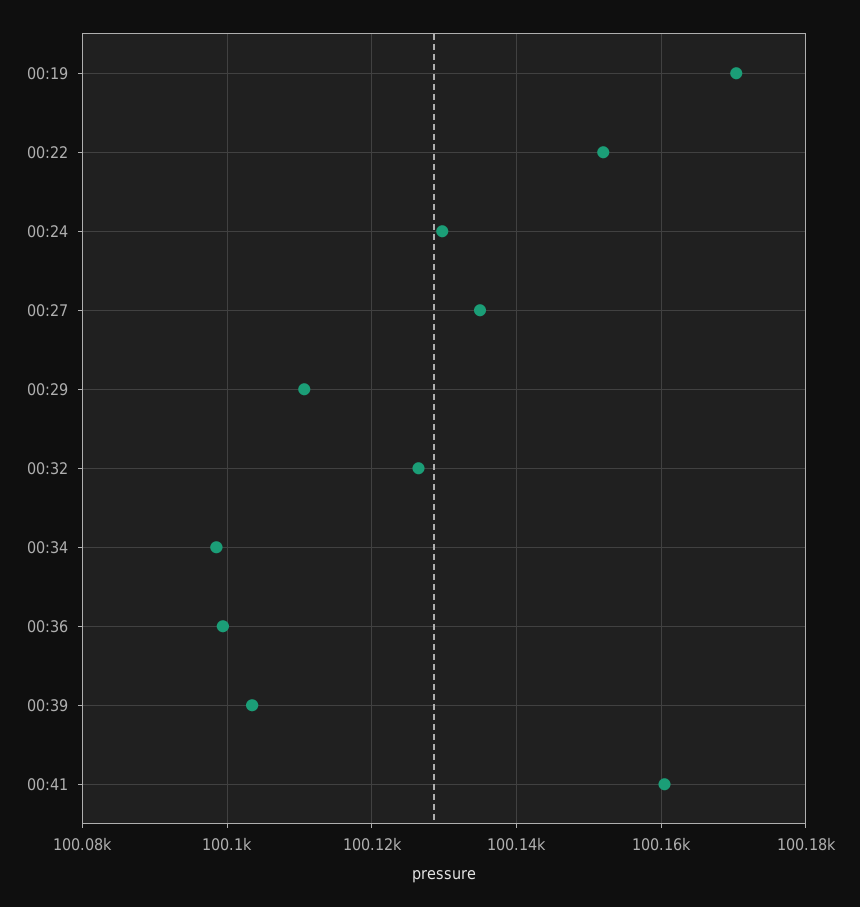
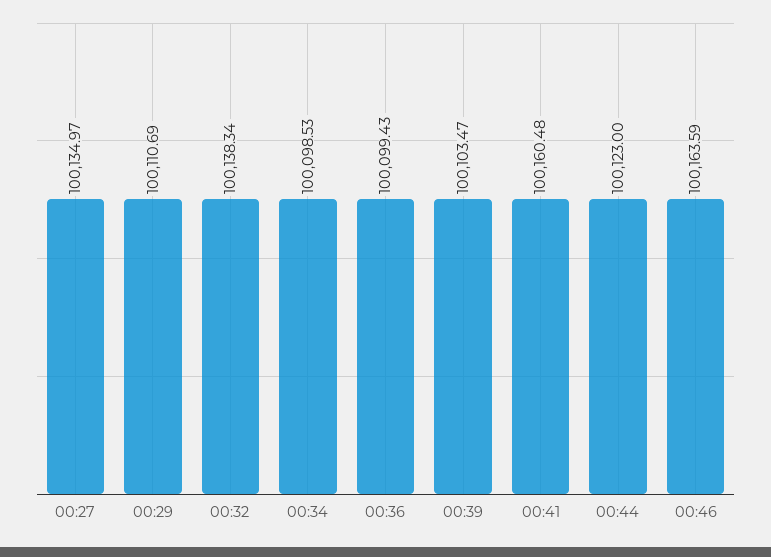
00:19: 100170 -> none
00:22: 100152 -> none
00:24: 100130 -> none
00:32: 100126 -> 100138.34
00:44: none -> 100123
00:46: none -> 100163.59

